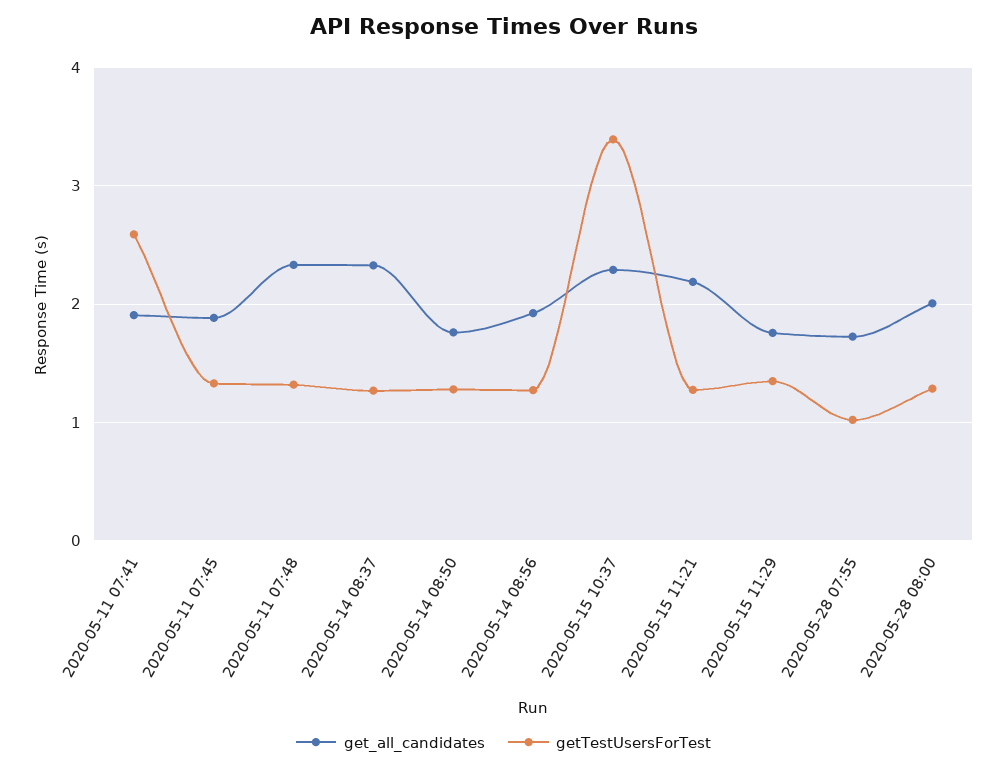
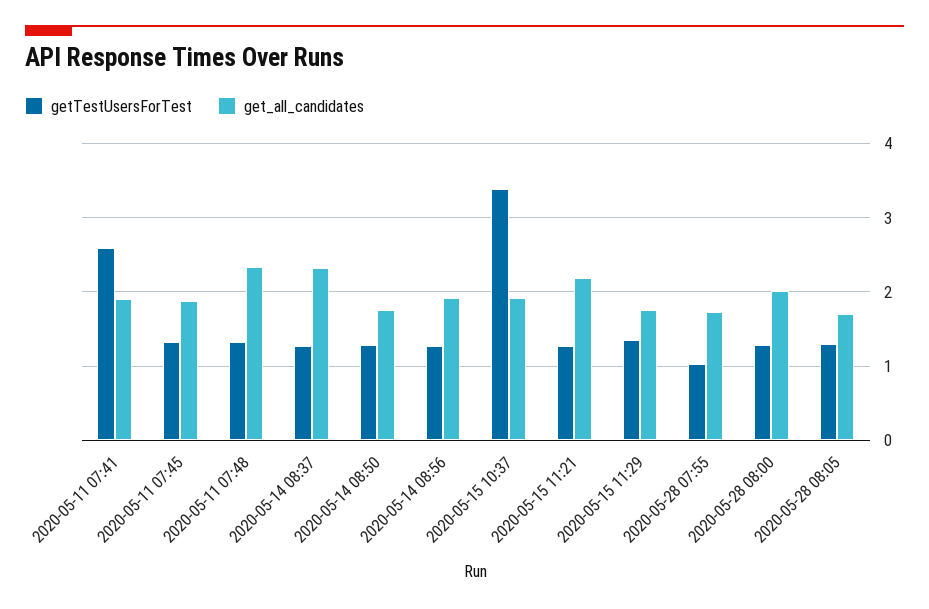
get_all_candidates, 2020-05-15 10:37: 2.3 -> 1.9
getTestUsersForTest, 2020-05-28 08:05: none -> 1.3
get_all_candidates, 2020-05-28 08:05: none -> 1.7

